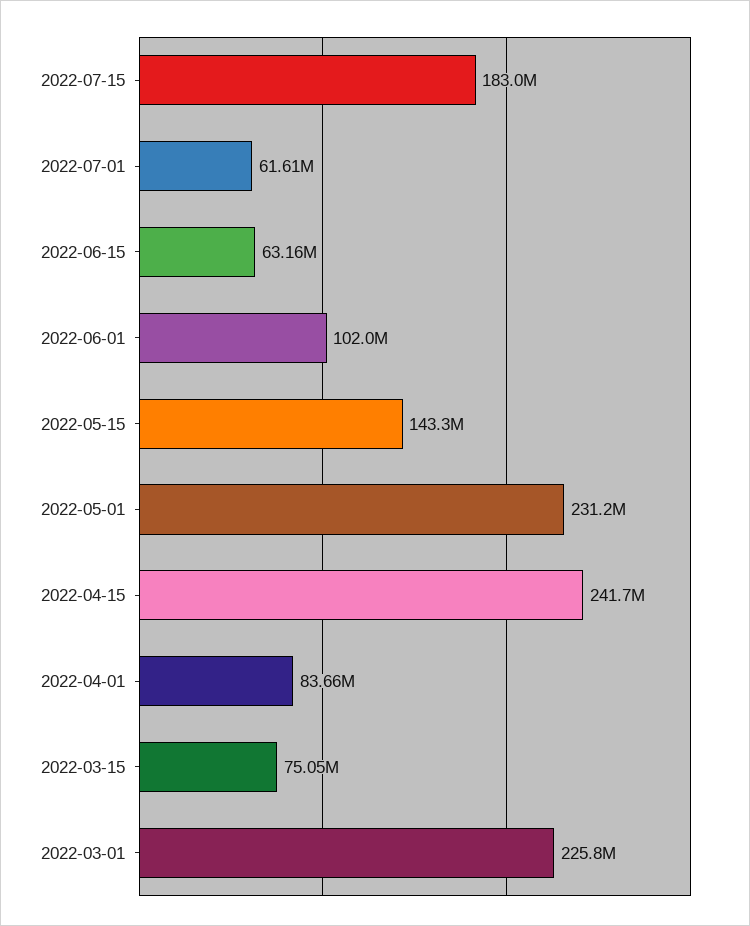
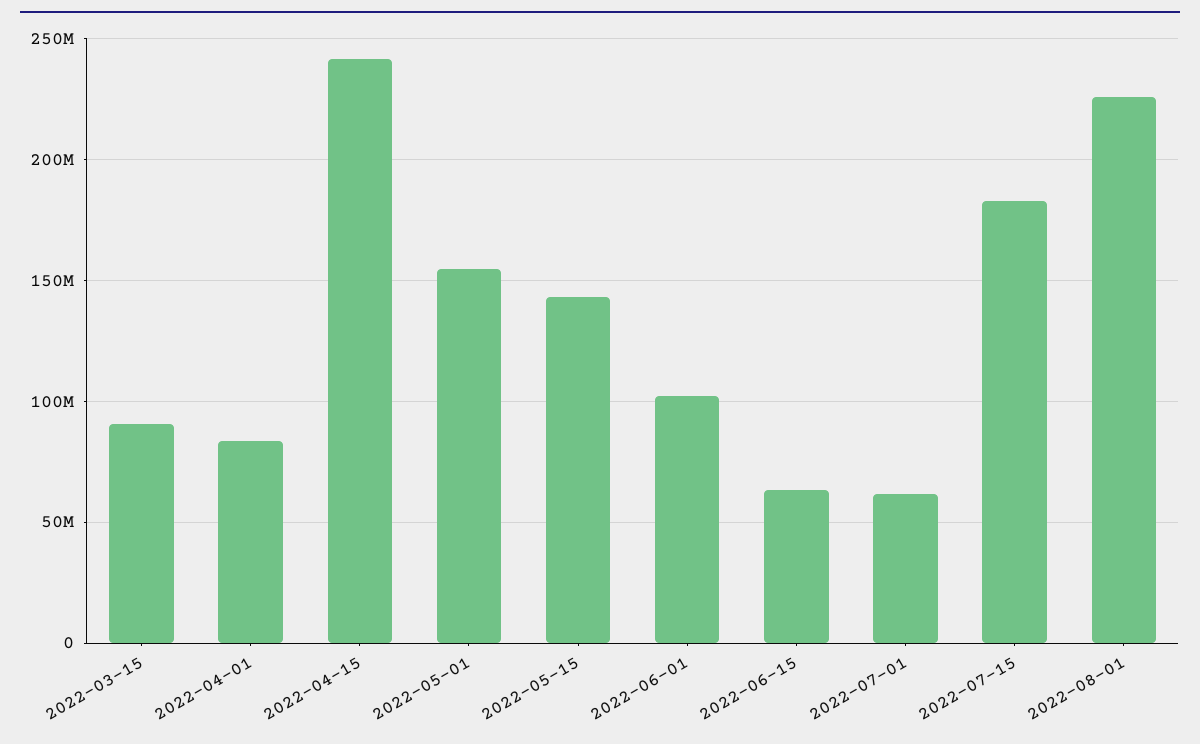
2022-05-01: 231200000 -> 155000000
2022-03-15: 75050000 -> 90000000
2022-03-01: 225800000 -> none
2022-08-01: none -> 225000000

